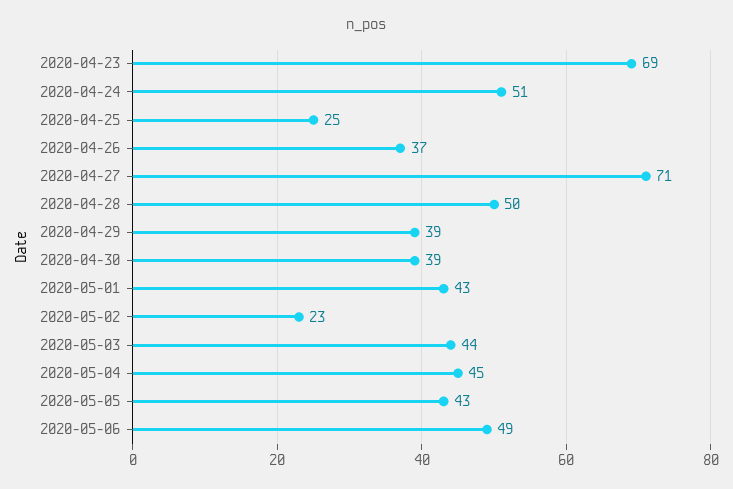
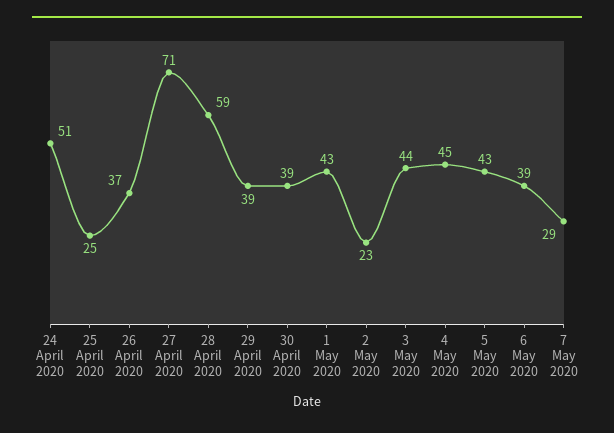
2020-04-23: 69 -> none
2020-04-28: 50 -> 59
2020-05-06: 49 -> 39
7 May 2020: none -> 29

